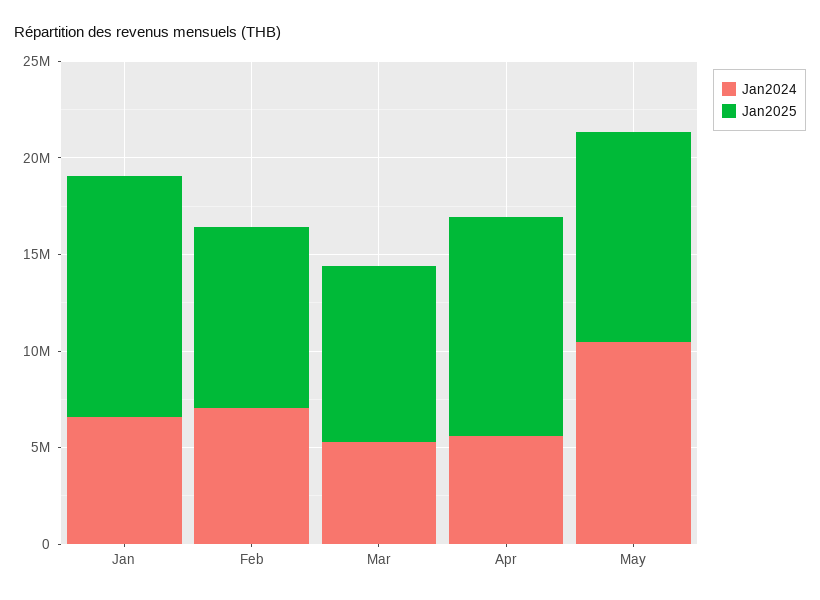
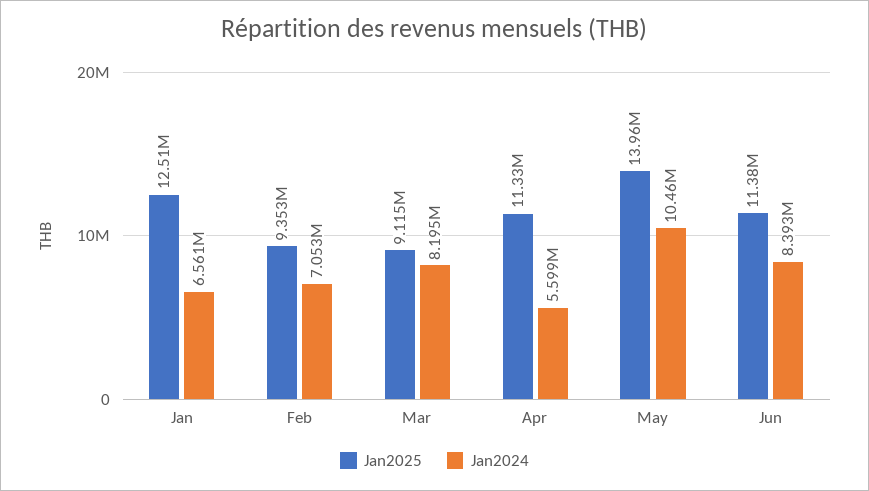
Jan2024, Mar: 5000000 -> 8195000
Jan2025, May: 11000000 -> 13960000
Jan2025, Jun: none -> 11380000
Jan2024, Jun: none -> 8393000

